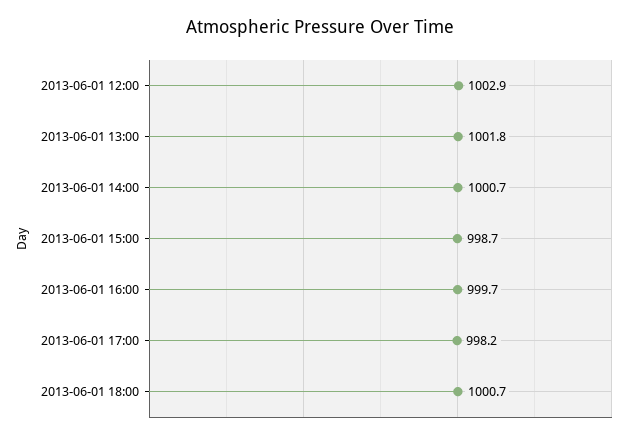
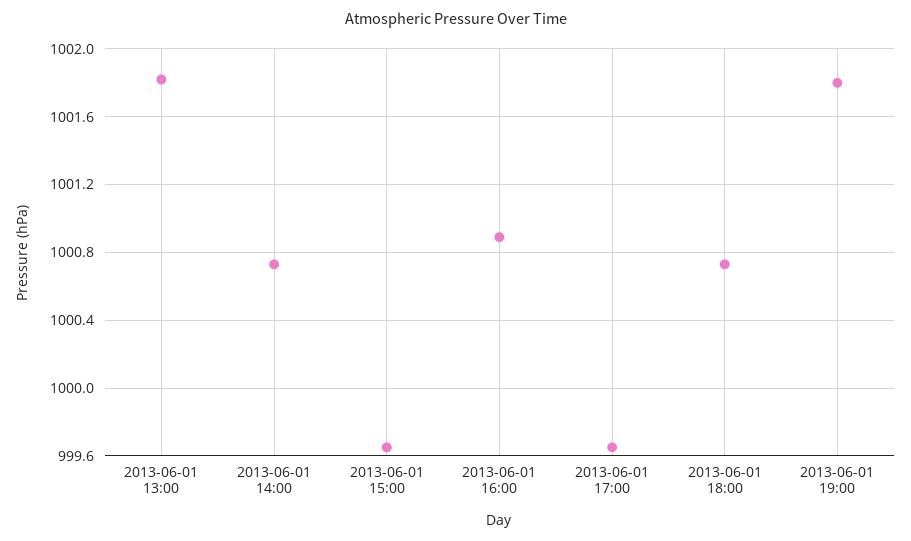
2013-06-01 12:00: 1002.9 -> none
2013-06-01 15:00: 998.7 -> 999.65
2013-06-01 16:00: 999.7 -> 1000.9
2013-06-01 17:00: 998.2 -> 999.65
2013-06-01 19:00: none -> 1001.8

